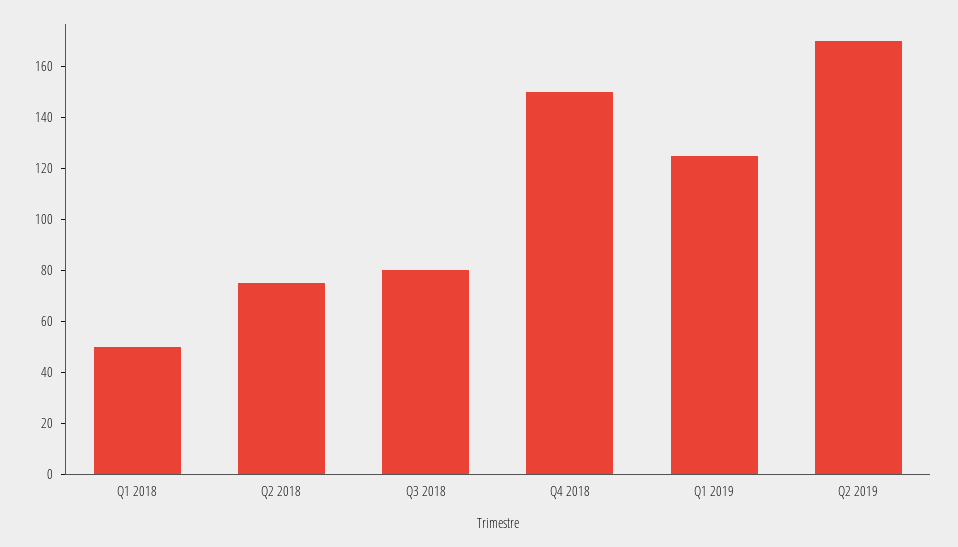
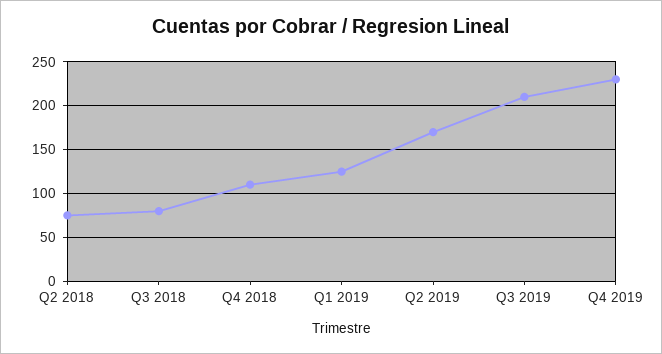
Q1 2018: 50 -> none
Q4 2018: 150 -> 110
Q3 2019: none -> 210
Q4 2019: none -> 230

